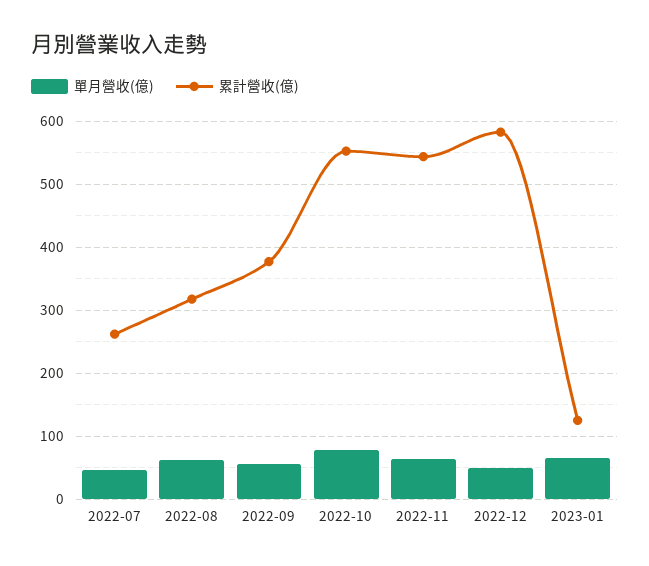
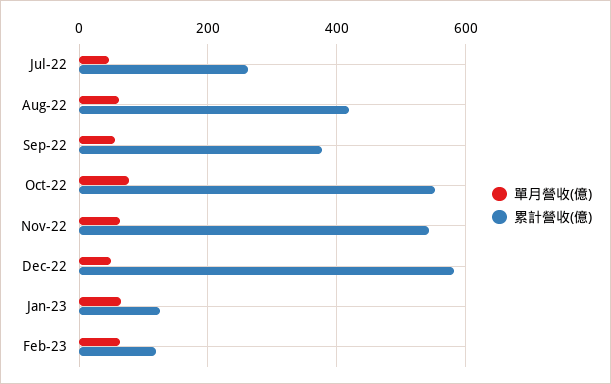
累計營收(億), 2022-08: 320 -> 420
單月營收(億), Feb-23: none -> 60
累計營收(億), Feb-23: none -> 120

